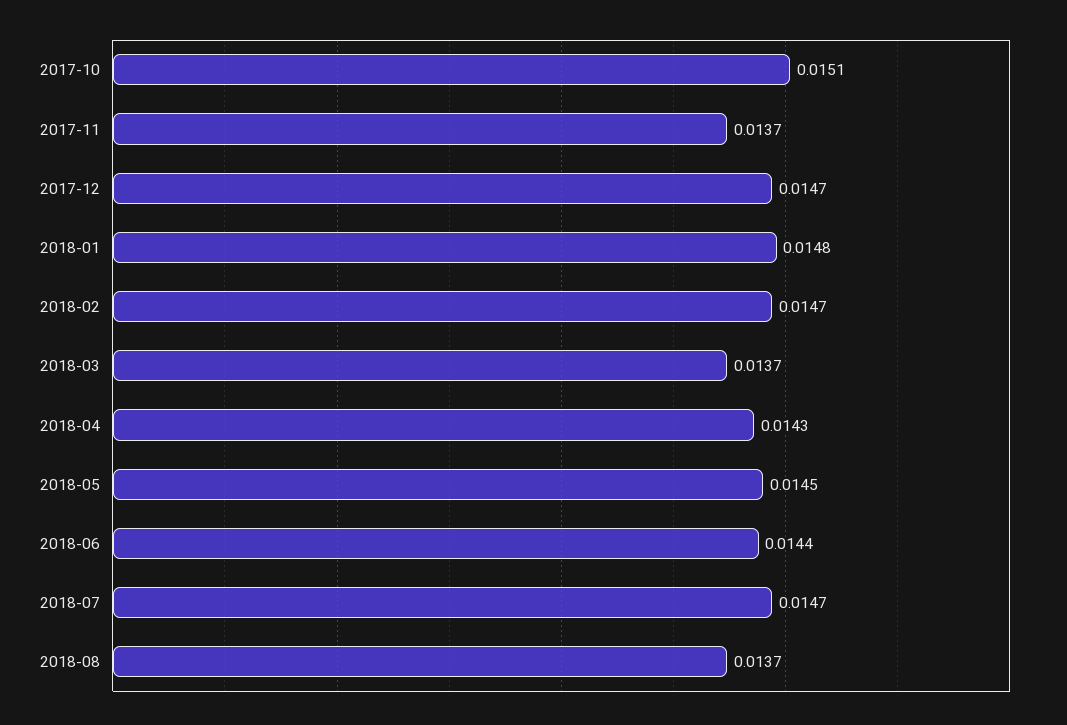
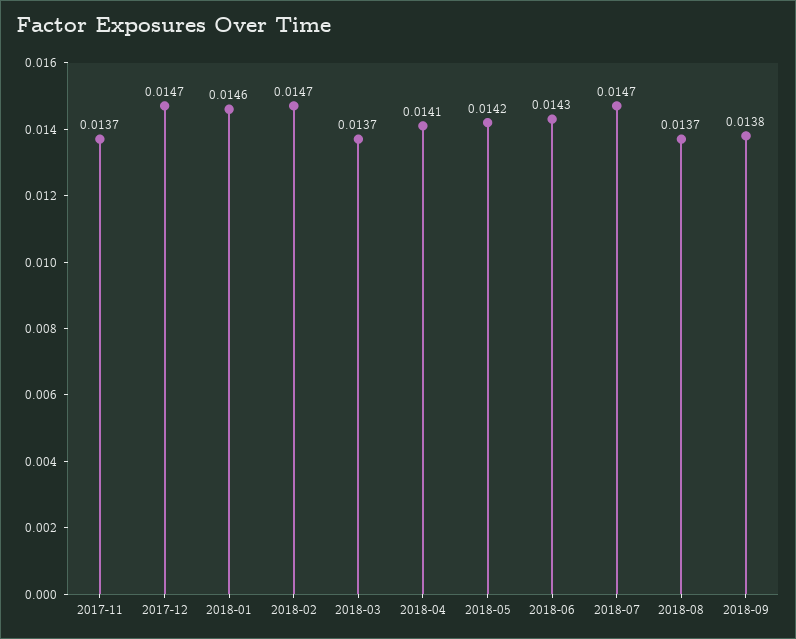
2017-10: 0.0151 -> none
2018-01: 0.0148 -> 0.0146
2018-04: 0.0143 -> 0.0141
2018-05: 0.0145 -> 0.0142
2018-06: 0.0144 -> 0.0143
2018-09: none -> 0.0138

